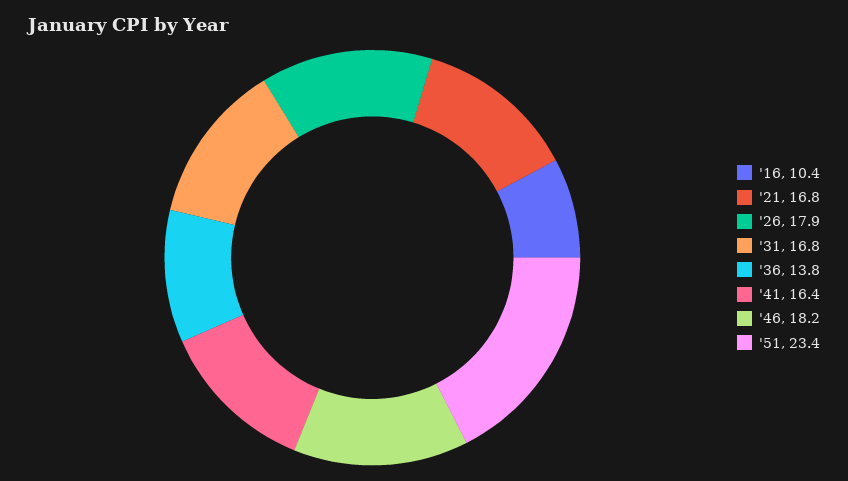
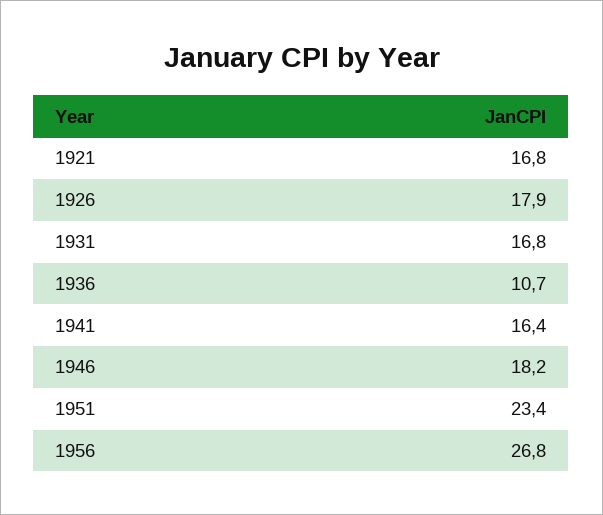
'16: 10.4 -> none
'36: 13.8 -> 10.7
1956: none -> 26.8

